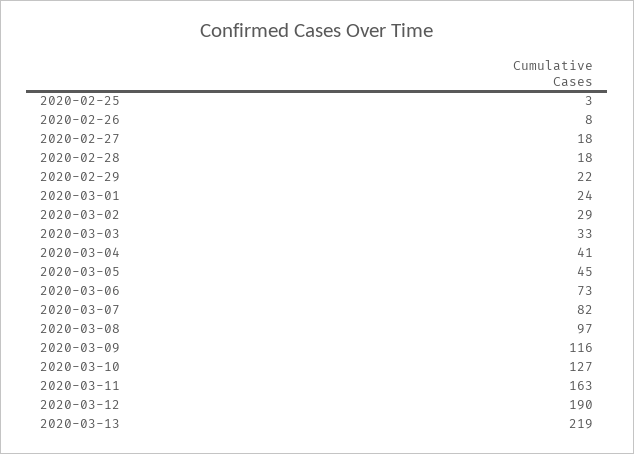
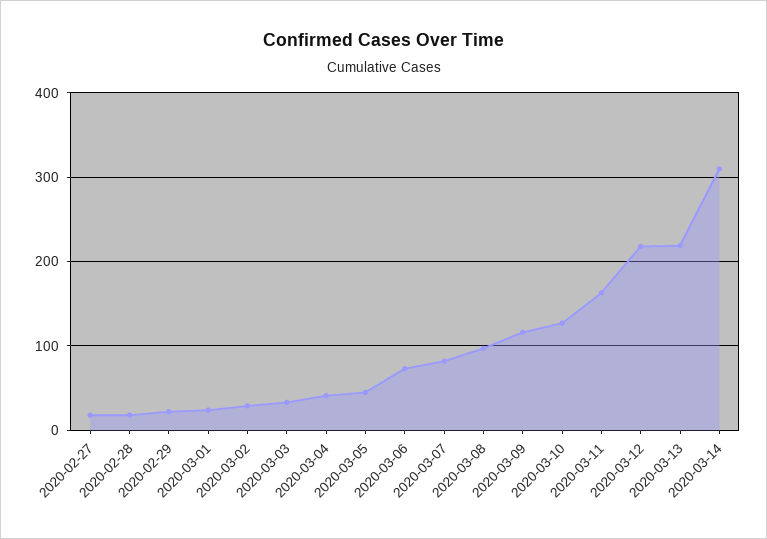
2020-02-25: 3 -> none
2020-02-26: 8 -> none
2020-03-12: 190 -> 220
2020-03-14: none -> 310

